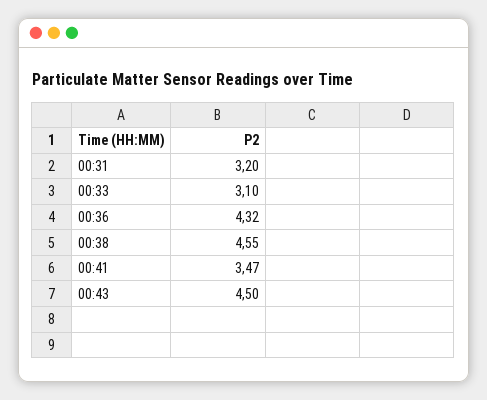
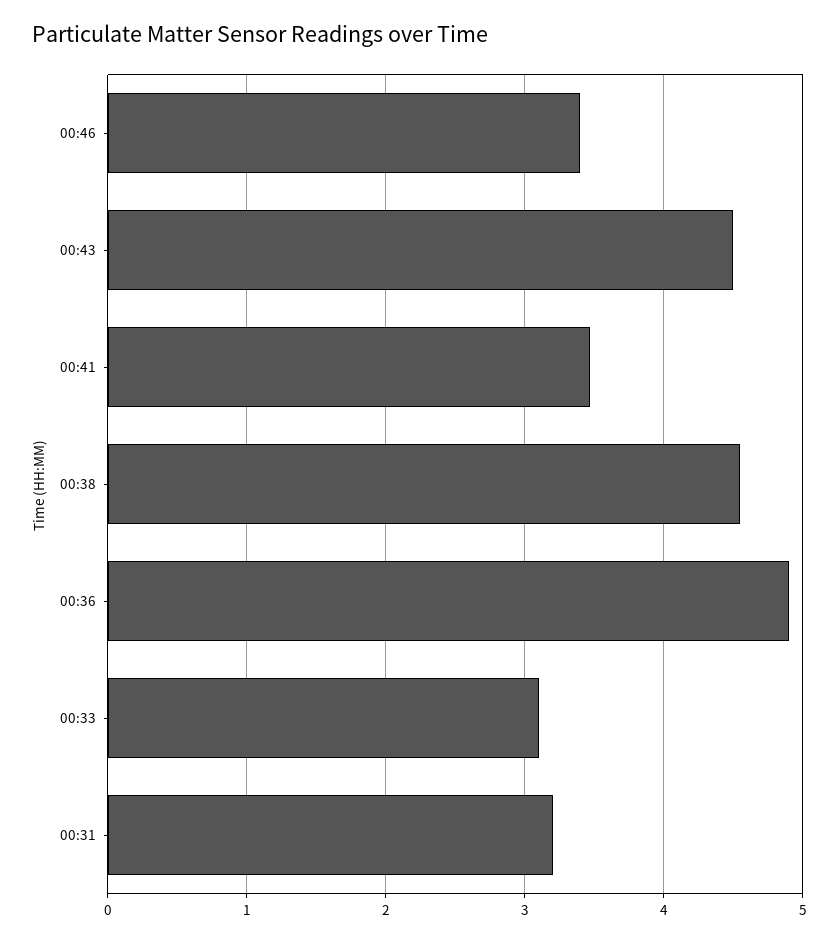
00:36: 4.32 -> 4.9
00:46: none -> 3.4

